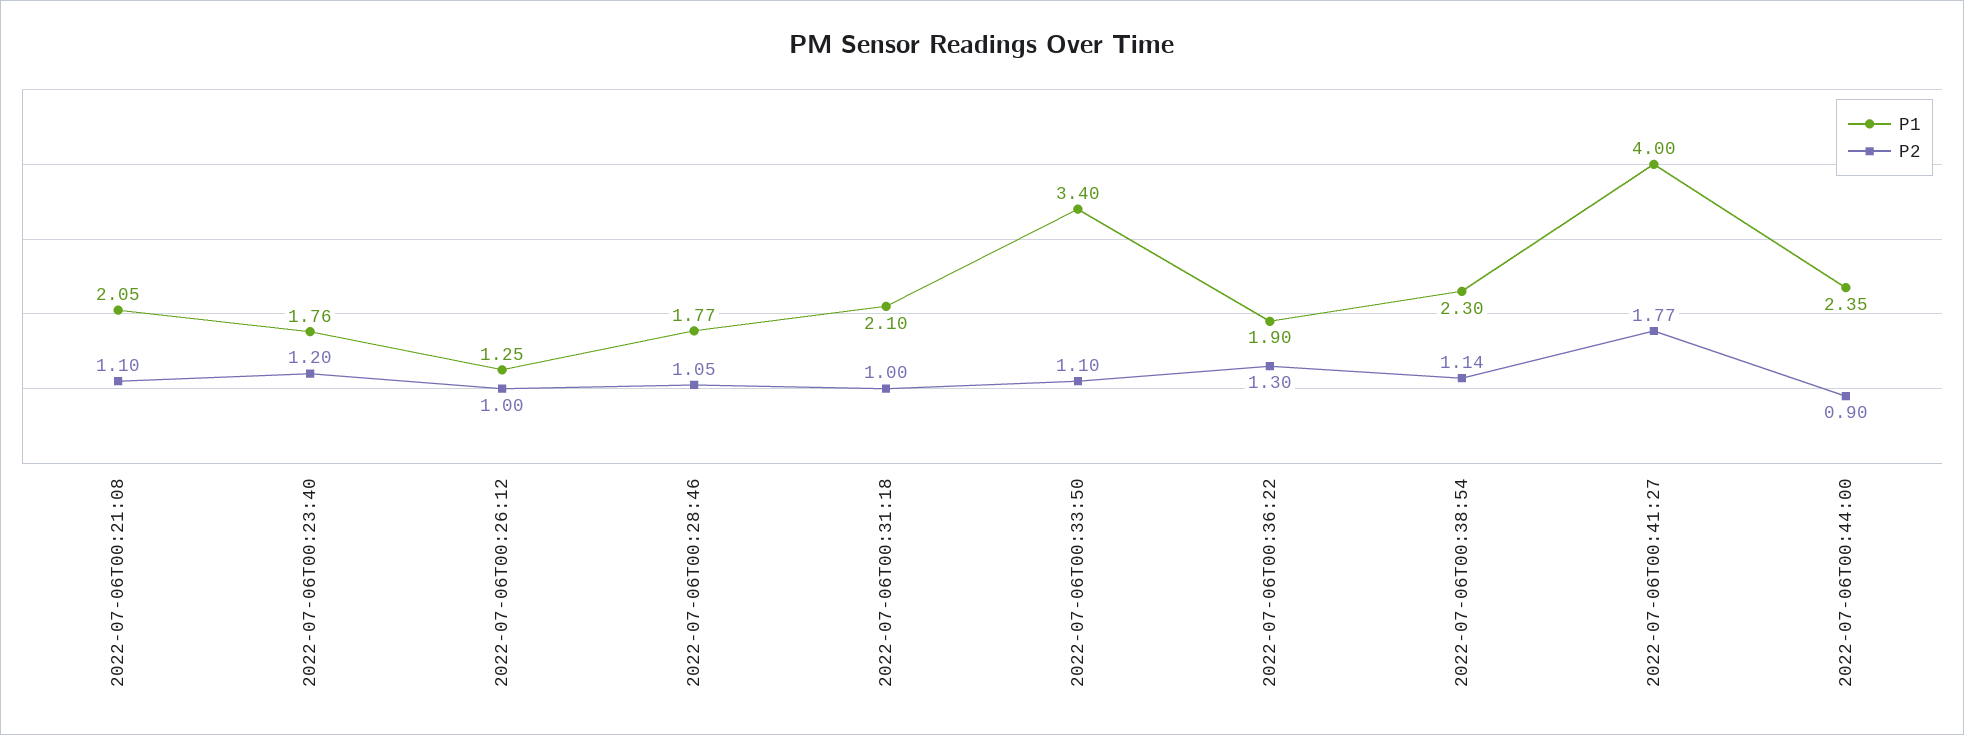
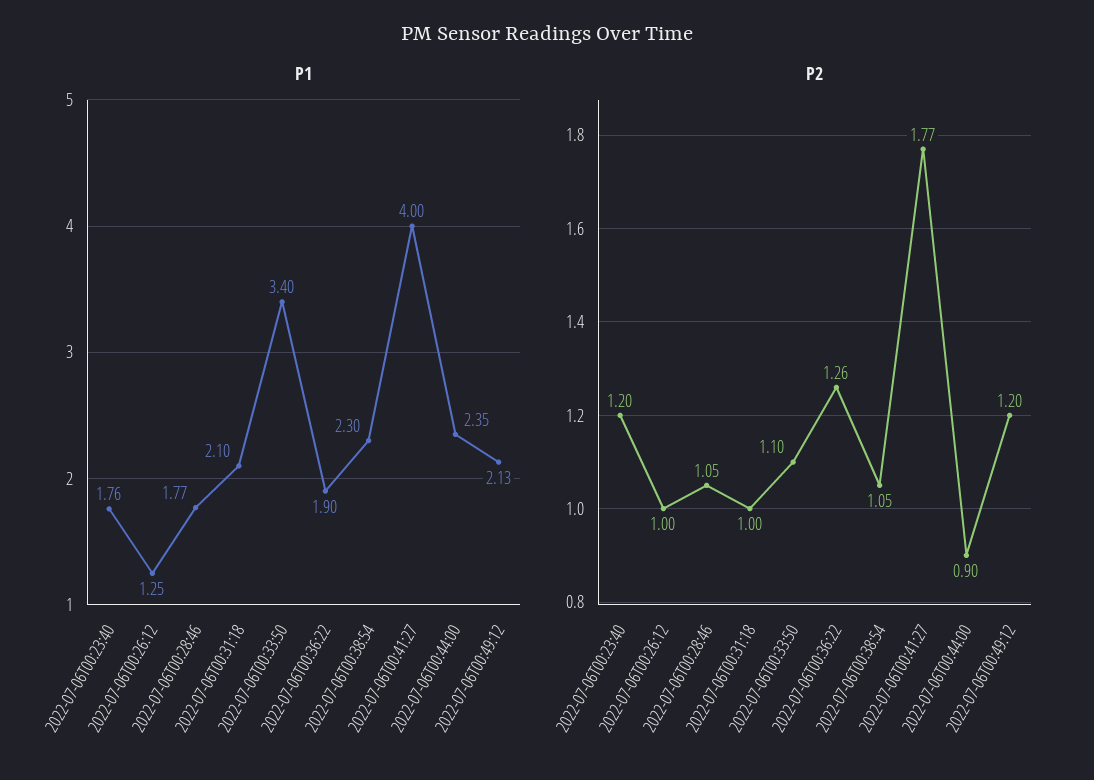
P1, 2022-07-06T00:21:08: 2.05 -> none
P2, 2022-07-06T00:21:08: 1.1 -> none
P2, 2022-07-06T00:36:22: 1.3 -> 1.26
P2, 2022-07-06T00:38:54: 1.14 -> 1.05
P1, 2022-07-06T00:49:12: none -> 2.13
P2, 2022-07-06T00:49:12: none -> 1.2

